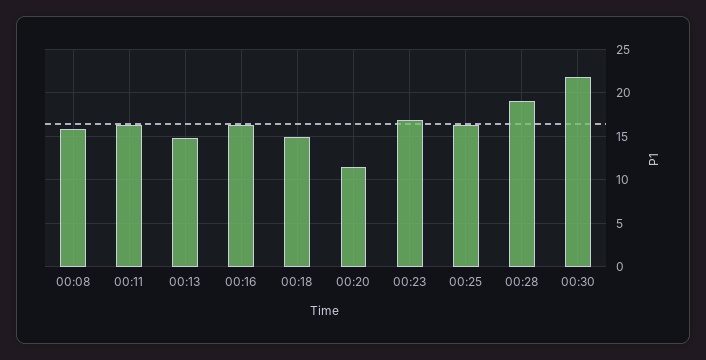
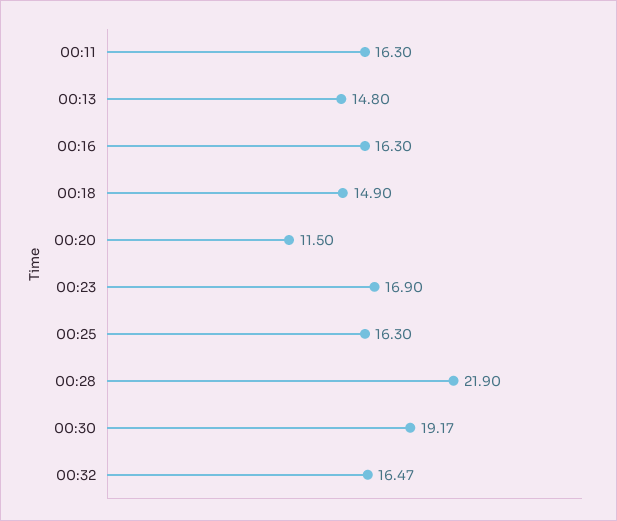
00:08: 16 -> none
00:28: 19 -> 21.9
00:30: 22 -> 19.17
00:32: none -> 16.47

